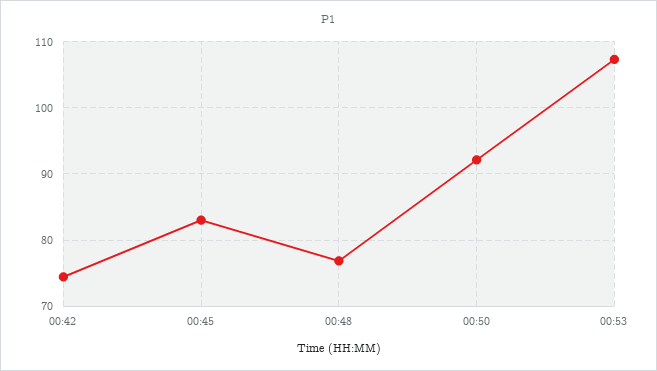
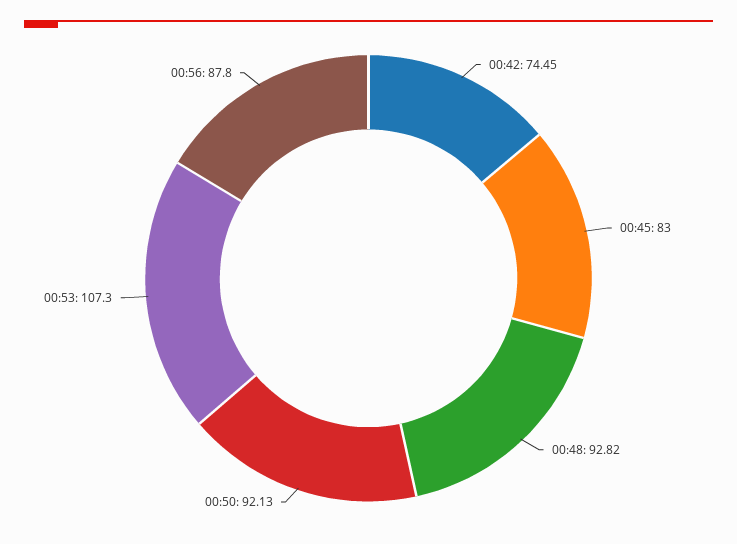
00:48: 77 -> 92.82
00:56: none -> 87.8

